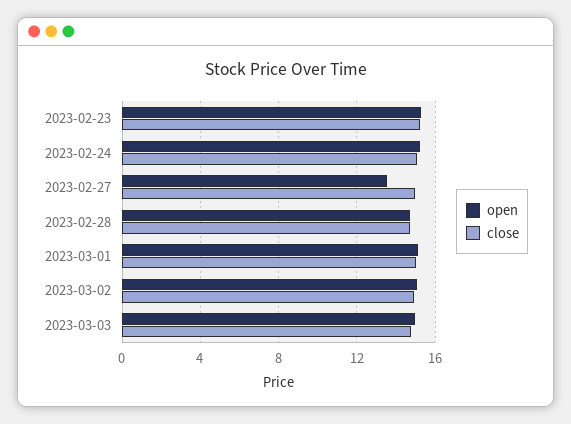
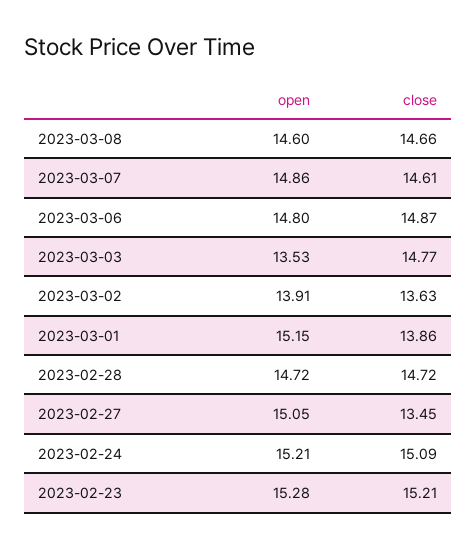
open, 2023-02-27: 13.5 -> 15.05
close, 2023-02-27: 15 -> 13.45
close, 2023-03-01: 15 -> 13.86
open, 2023-03-02: 15 -> 13.91
close, 2023-03-02: 15 -> 13.63
open, 2023-03-03: 15 -> 13.53
open, 2023-03-08: none -> 14.6
close, 2023-03-08: none -> 14.66
open, 2023-03-07: none -> 14.86
close, 2023-03-07: none -> 14.61
open, 2023-03-06: none -> 14.8
close, 2023-03-06: none -> 14.87

